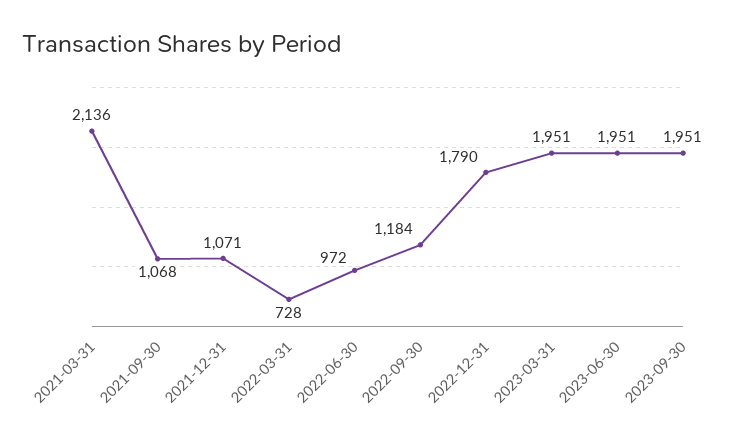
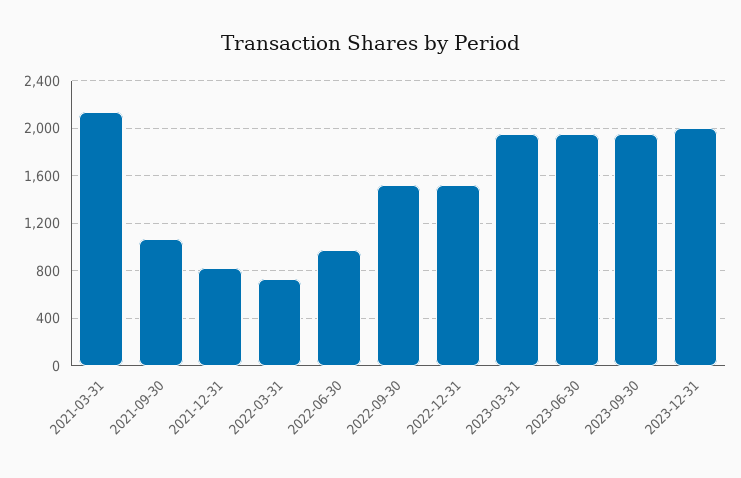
2021-12-31: 1071 -> 800
2022-09-30: 1184 -> 1500
2022-12-31: 1790 -> 1500
2023-12-31: none -> 2000

